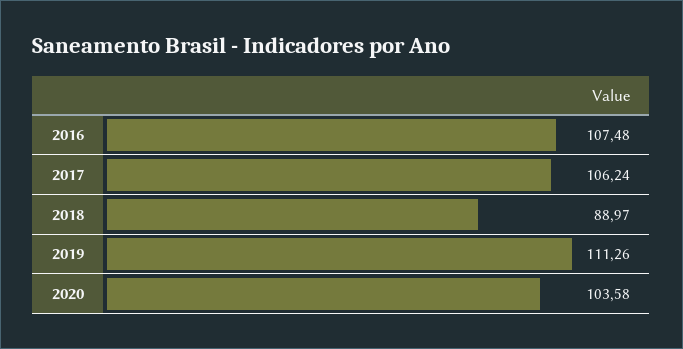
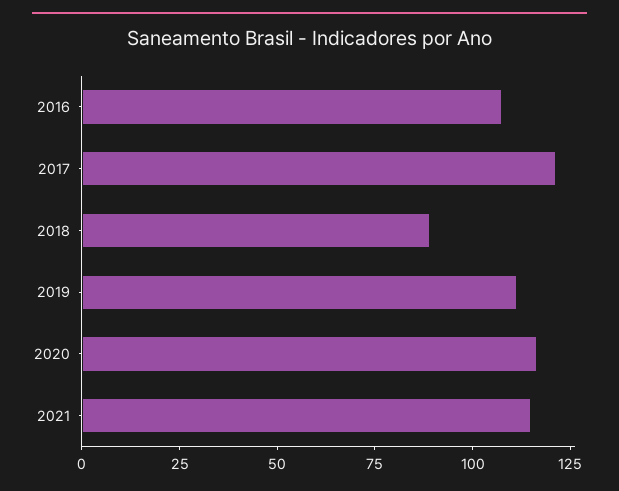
2017: 106.24 -> 120
2020: 103.58 -> 115
2021: none -> 115

